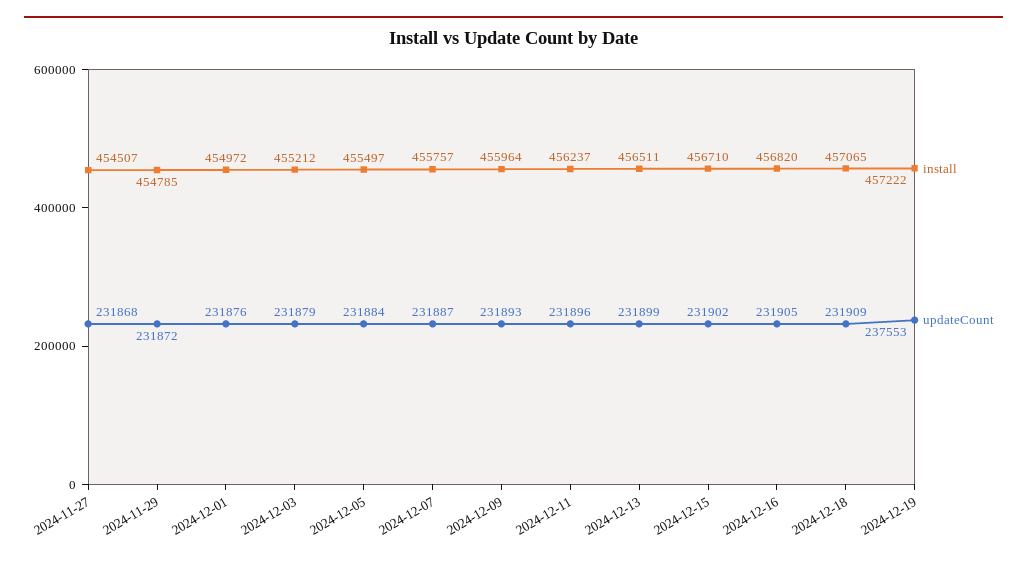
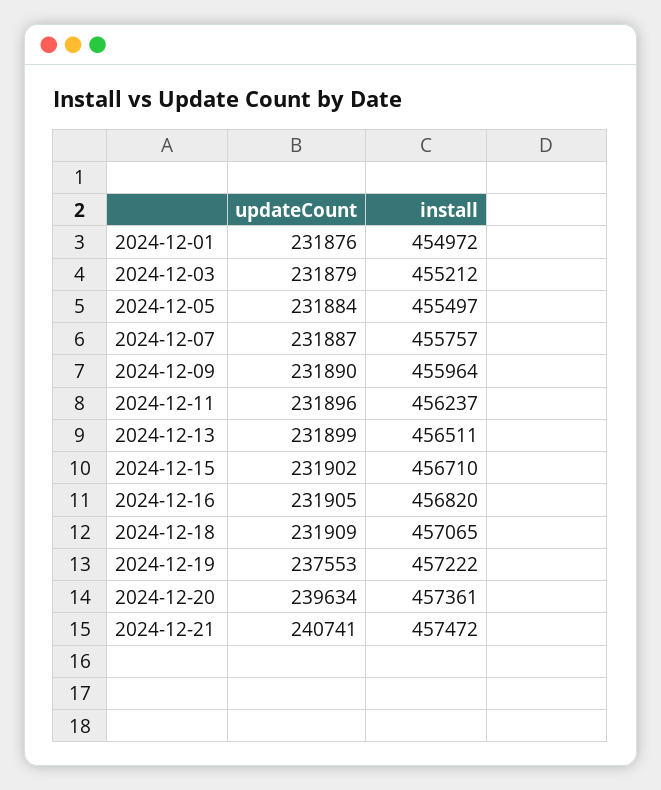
install, 2024-11-27: 454507 -> none
updateCount, 2024-11-27: 231868 -> none
install, 2024-11-29: 454785 -> none
updateCount, 2024-11-29: 231872 -> none
updateCount, 2024-12-09: 231893 -> 231890
updateCount, 2024-12-20: none -> 239634
install, 2024-12-20: none -> 457361
updateCount, 2024-12-21: none -> 240741
install, 2024-12-21: none -> 457472

